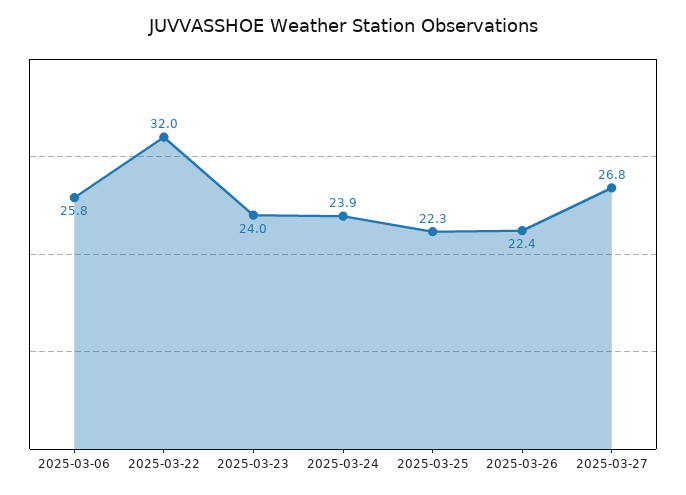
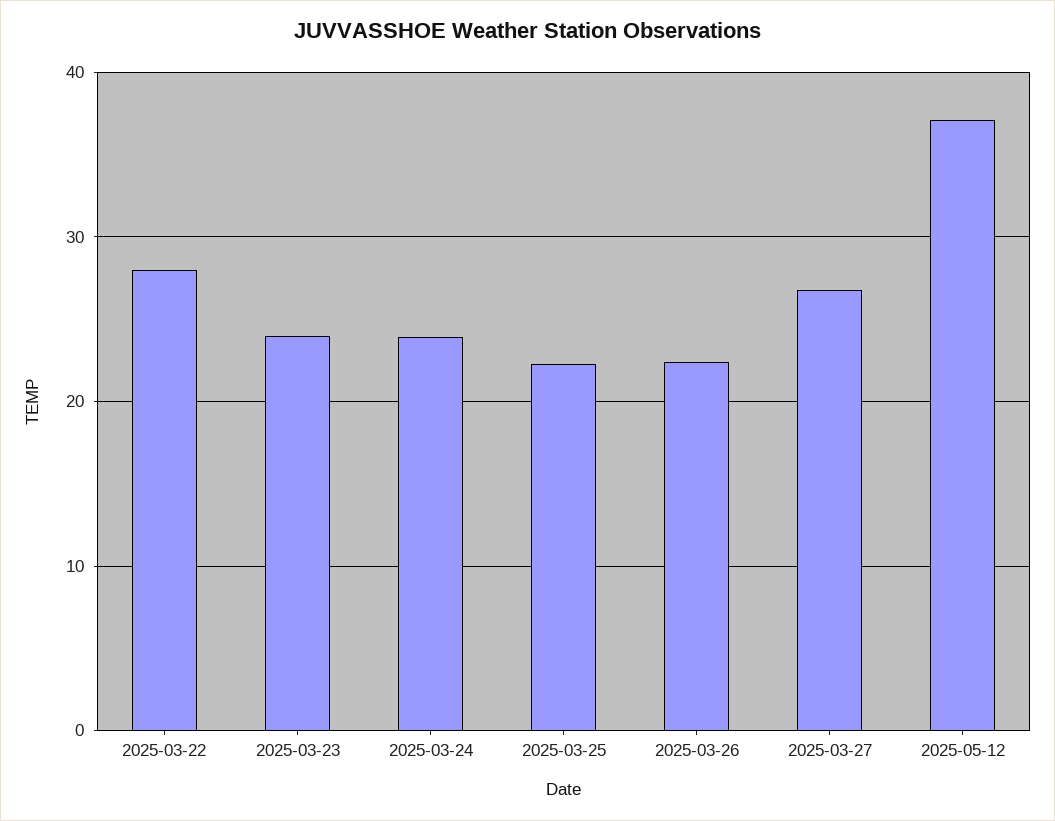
2025-03-06: 25.8 -> none
2025-03-22: 32 -> 28
2025-05-12: none -> 37

